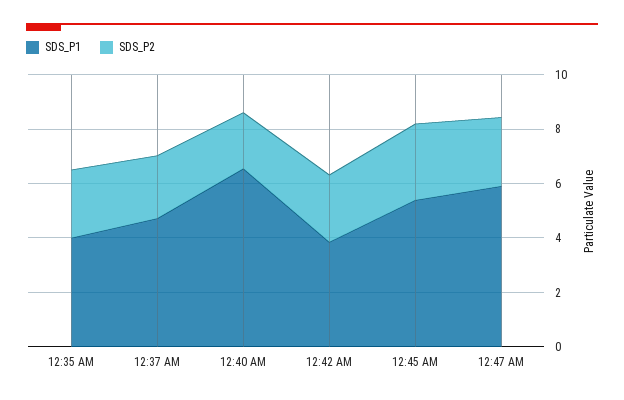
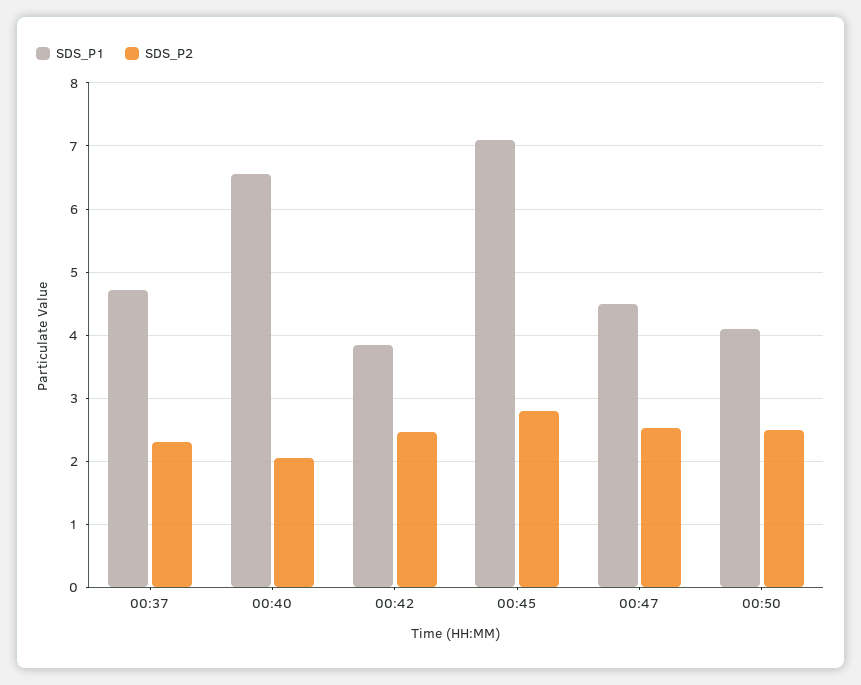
SDS_P1, 12:35 AM: 4 -> none
SDS_P2, 12:35 AM: 2.5 -> none
SDS_P1, 12:45 AM: 5.5 -> 7.1
SDS_P1, 12:47 AM: 6 -> 4.5
SDS_P1, 00:50: none -> 4.1
SDS_P2, 00:50: none -> 2.5

